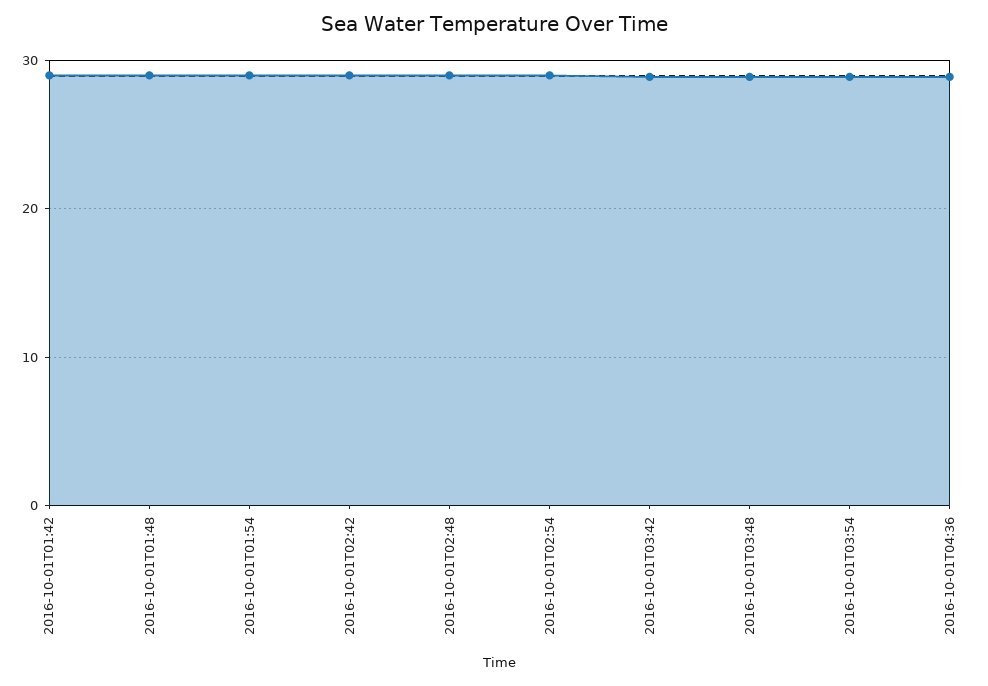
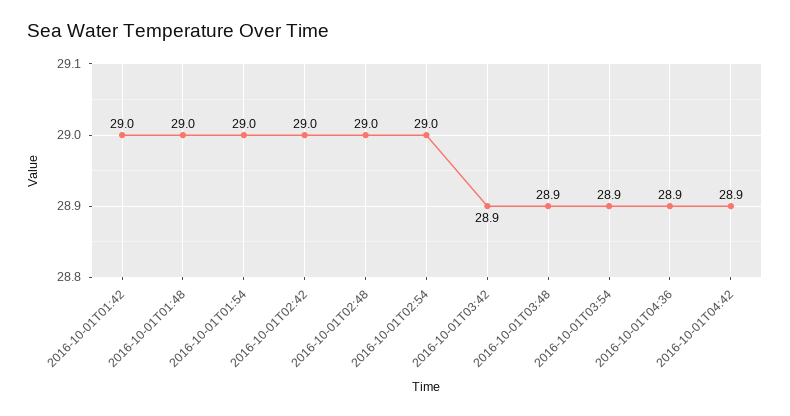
2016-10-01T04:42: none -> 28.9

